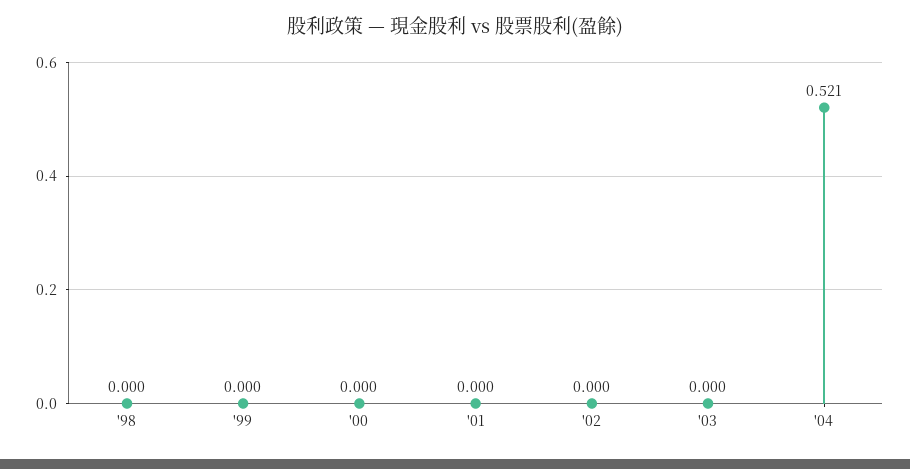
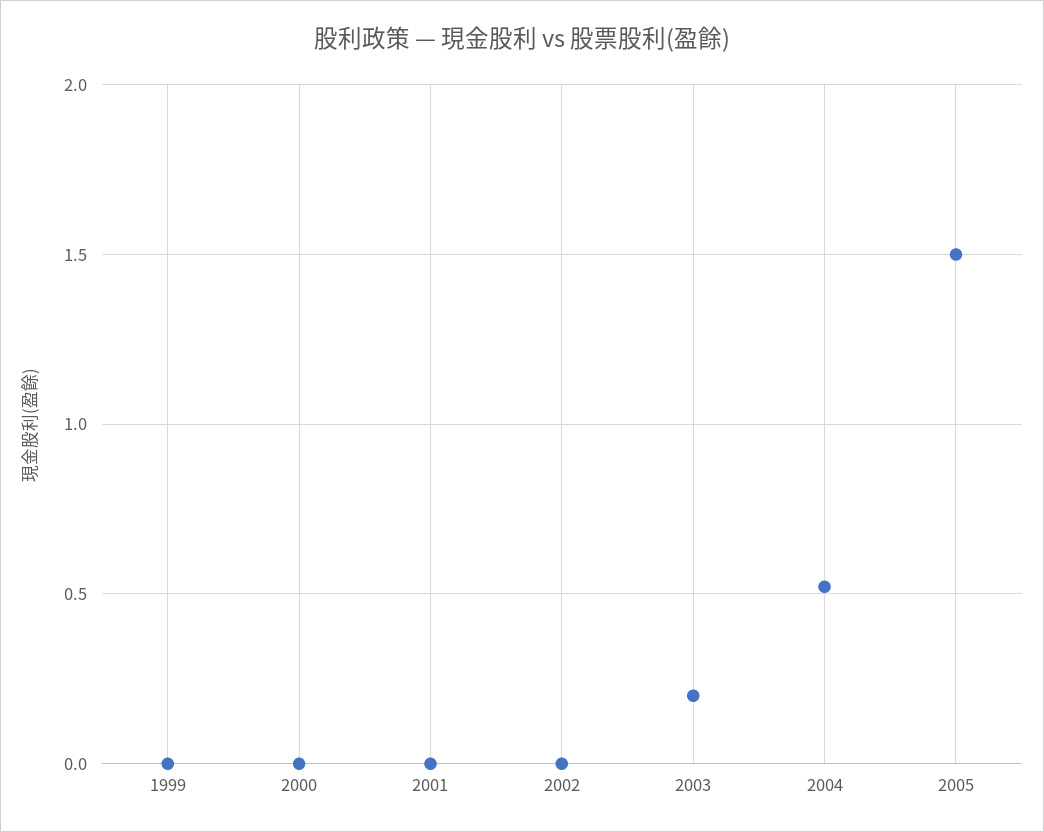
'98: 0 -> none
'03: 0 -> 0.2
2005: none -> 1.5

